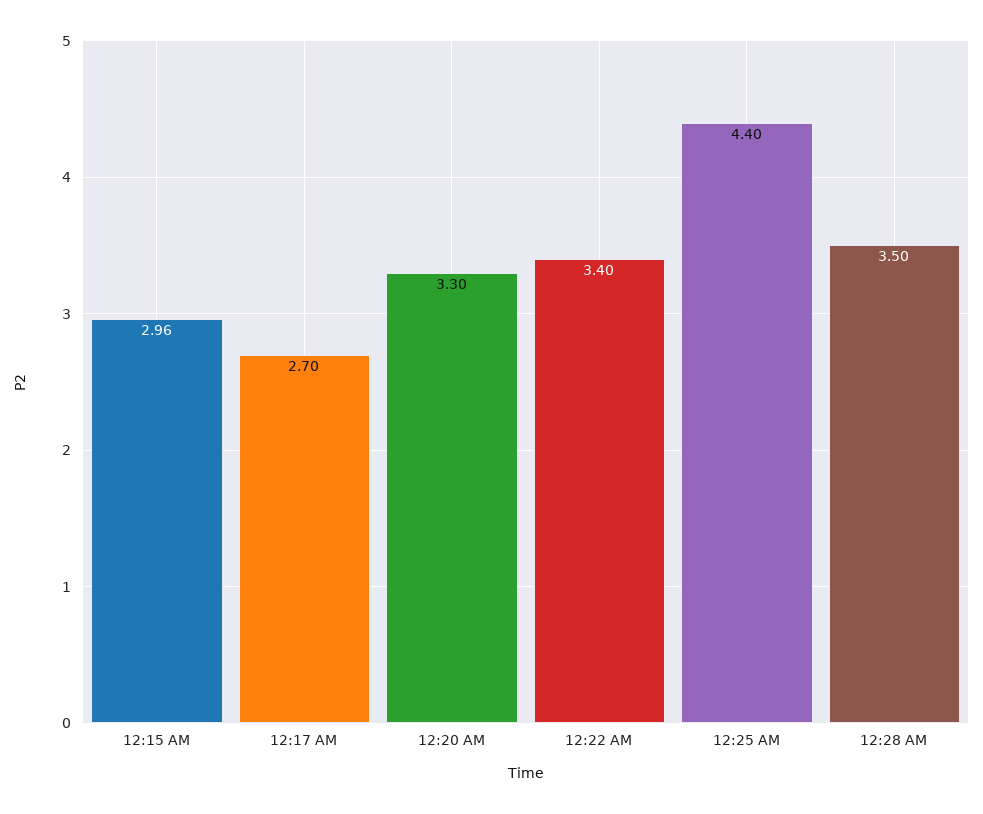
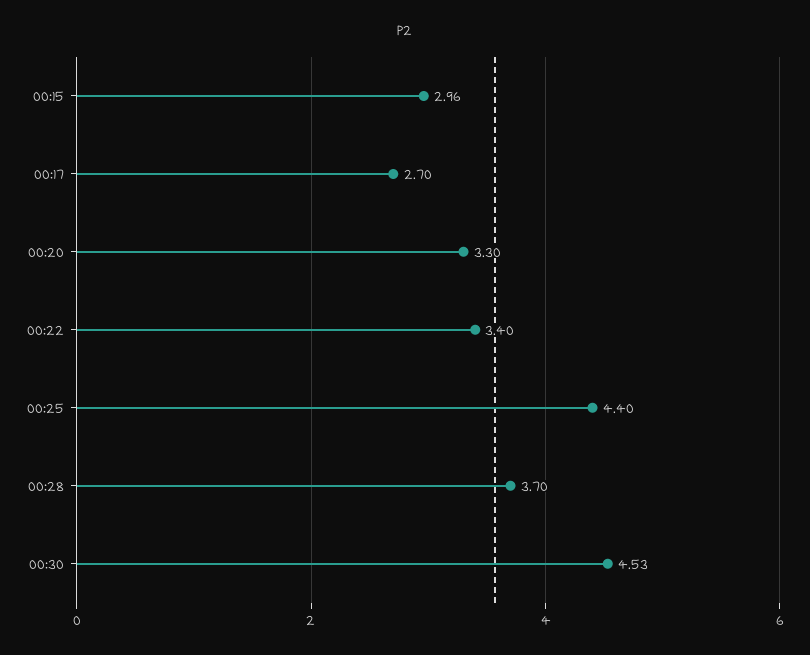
12:28 AM: 3.5 -> 3.7
00:30: none -> 4.53

